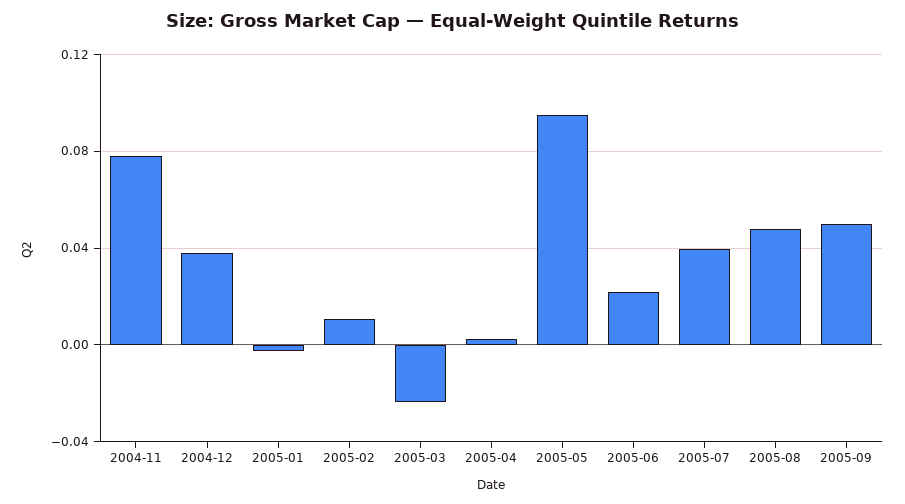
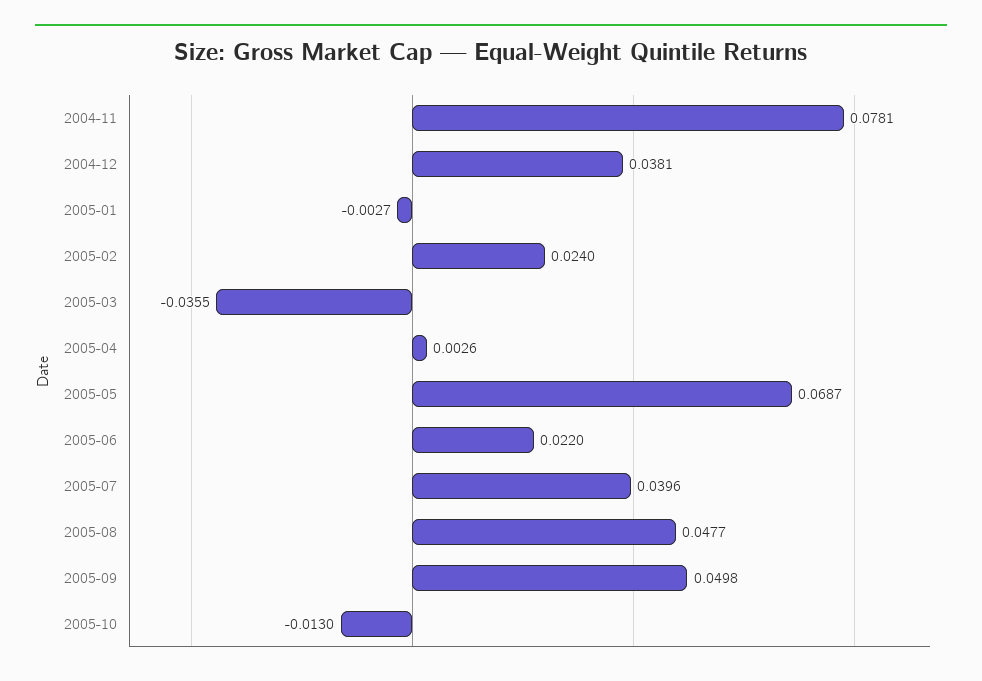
2005-02: 0.01 -> 0.024
2005-03: -0.025 -> -0.0355
2005-05: 0.095 -> 0.0687
2005-10: none -> -0.013

